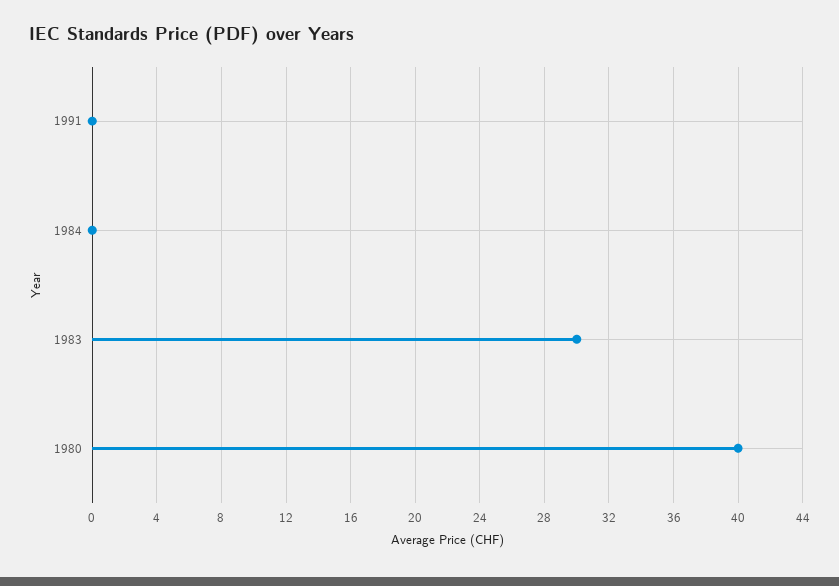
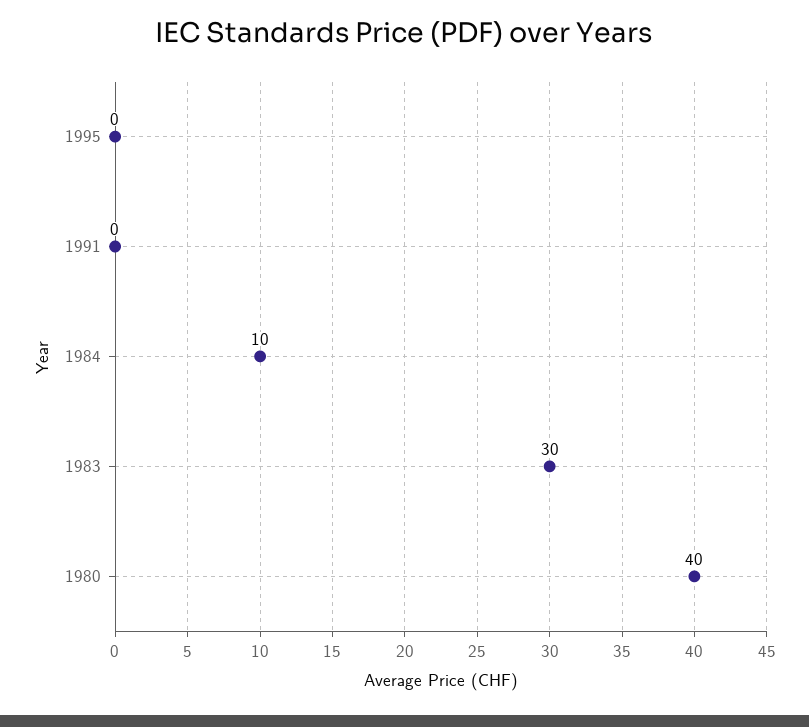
1984: 0 -> 10
1995: none -> 0

